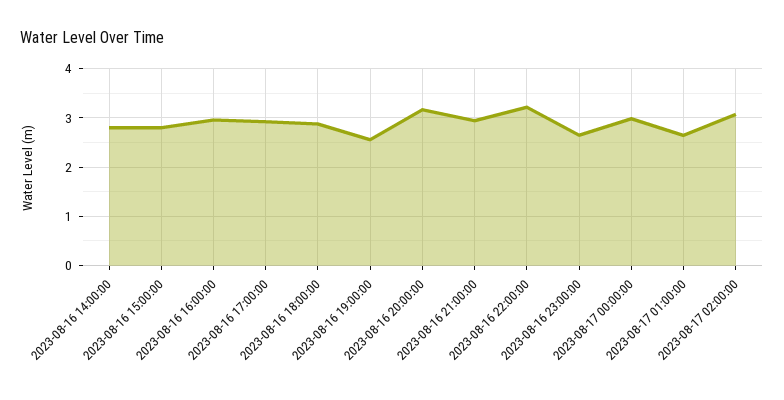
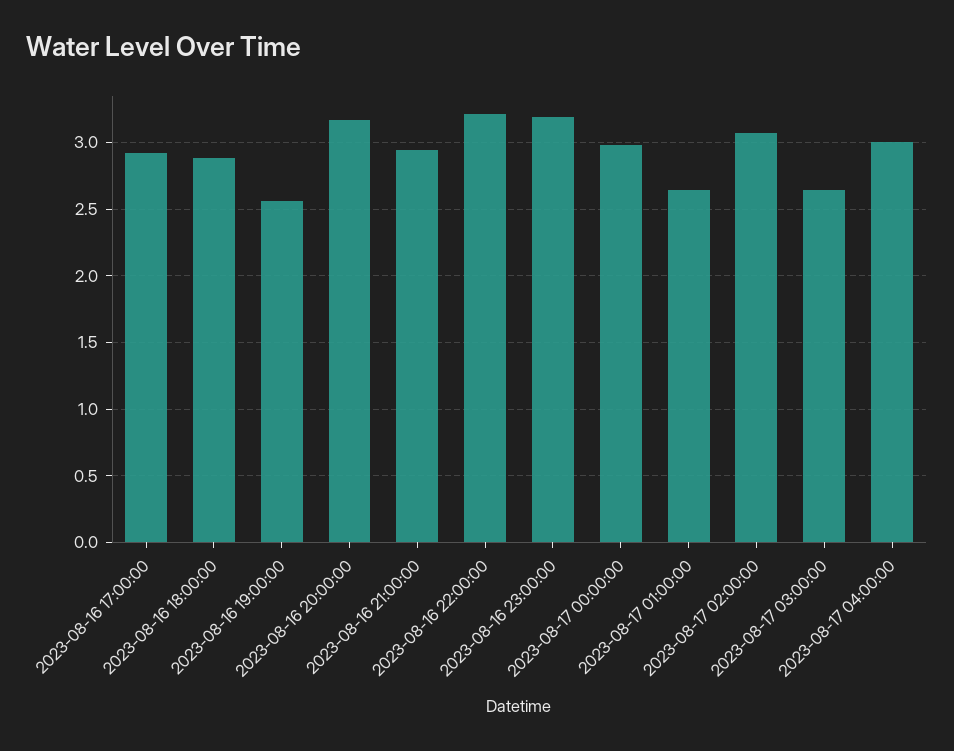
2023-08-16 14:00:00: 2.8 -> none
2023-08-16 15:00:00: 2.8 -> none
2023-08-16 16:00:00: 3 -> none
2023-08-16 23:00:00: 2.6 -> 3.2
2023-08-17 03:00:00: none -> 2.65
2023-08-17 04:00:00: none -> 3

